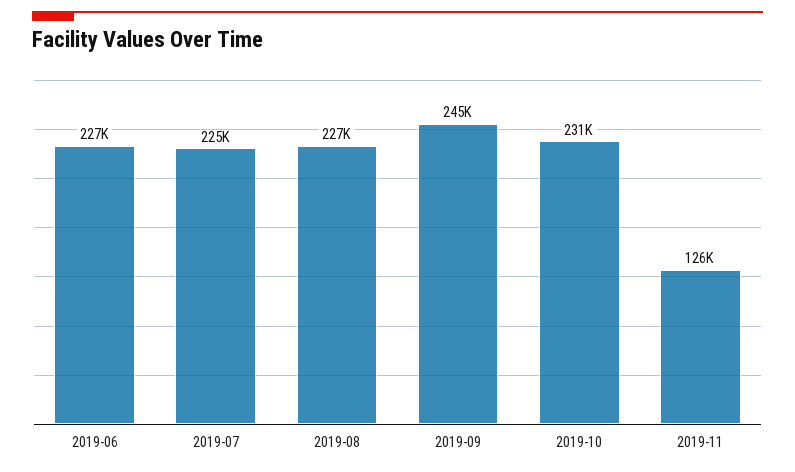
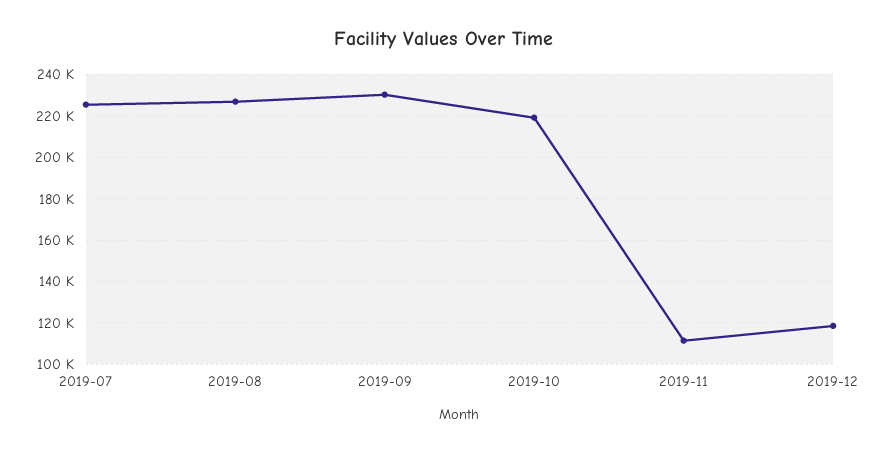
2019-06: 227000 -> none
2019-09: 245000 -> 230000
2019-10: 231000 -> 220000
2019-11: 126000 -> 110000
2019-12: none -> 120000

